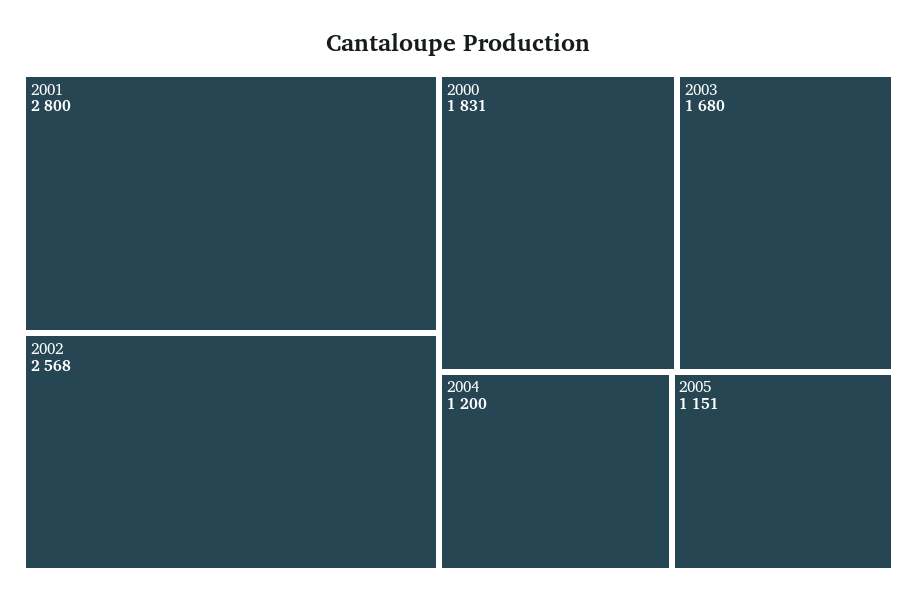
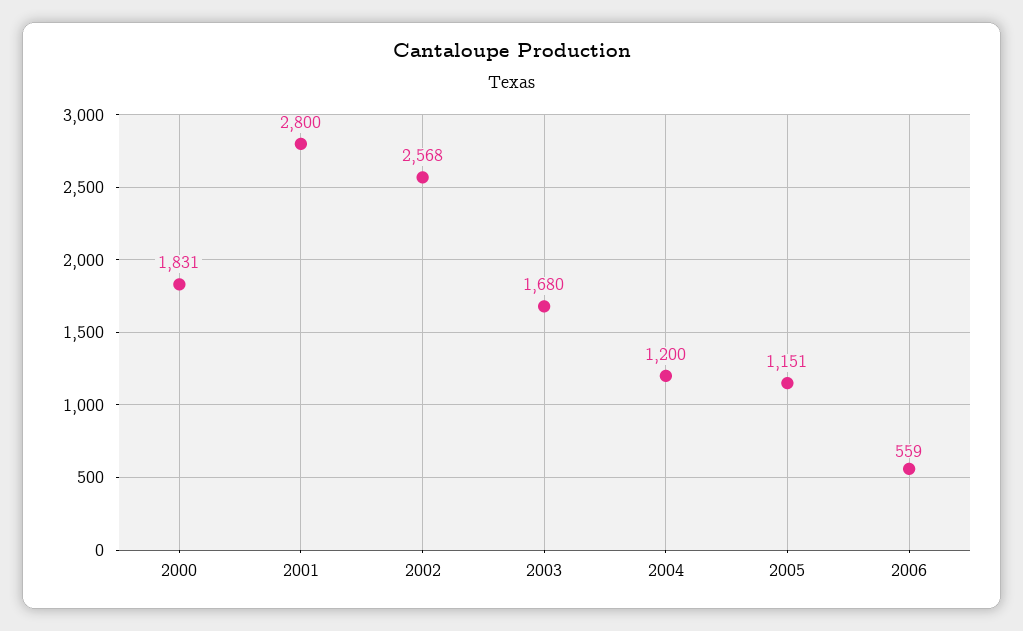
2006: none -> 559

